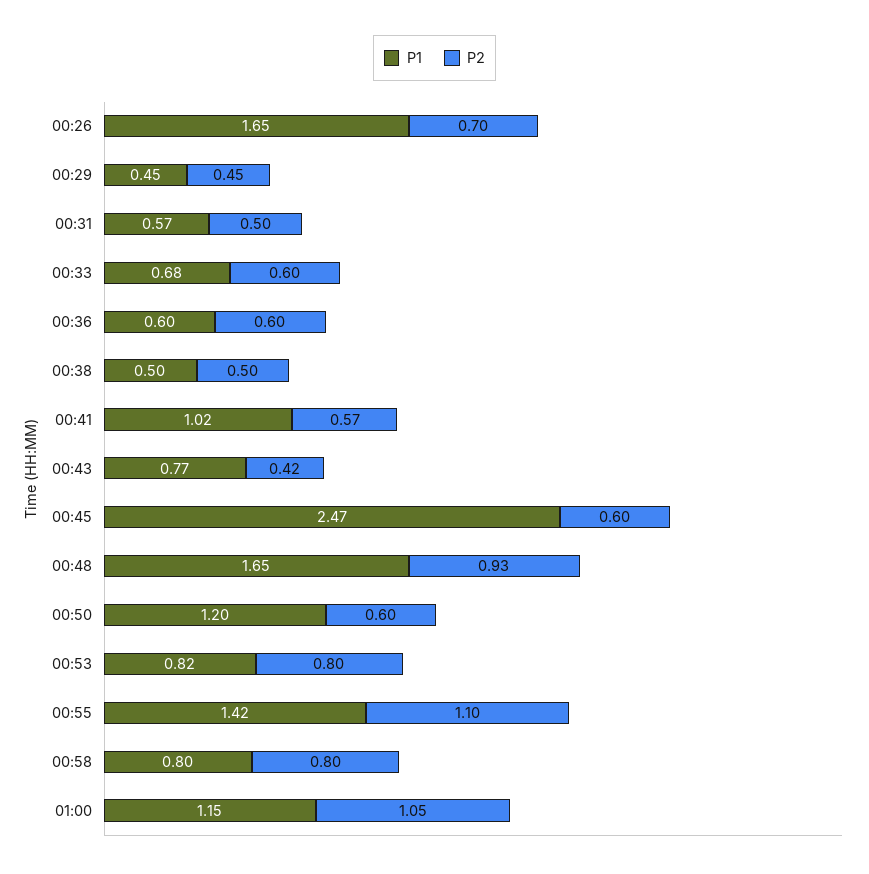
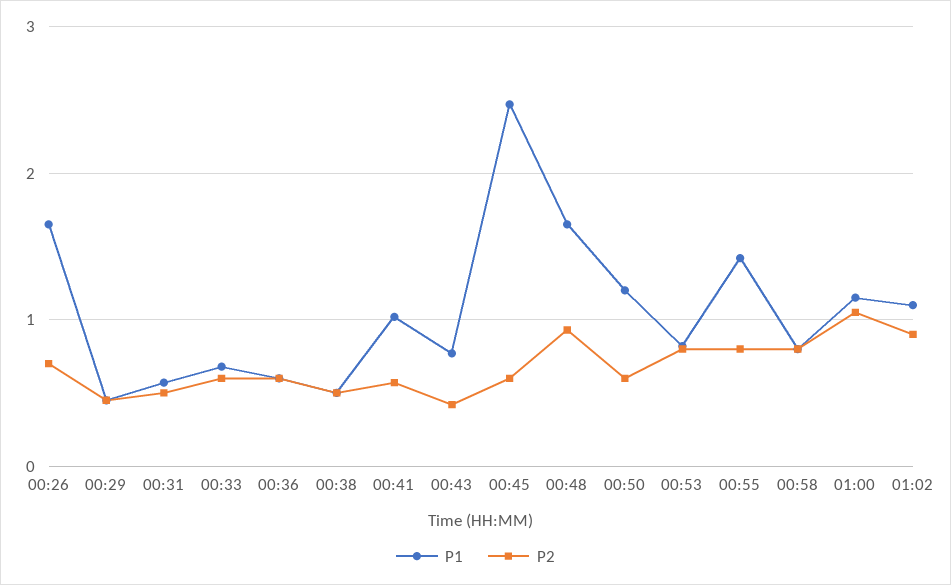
P2, 00:55: 1.1 -> 0.8
P1, 01:02: none -> 1.1
P2, 01:02: none -> 0.9

